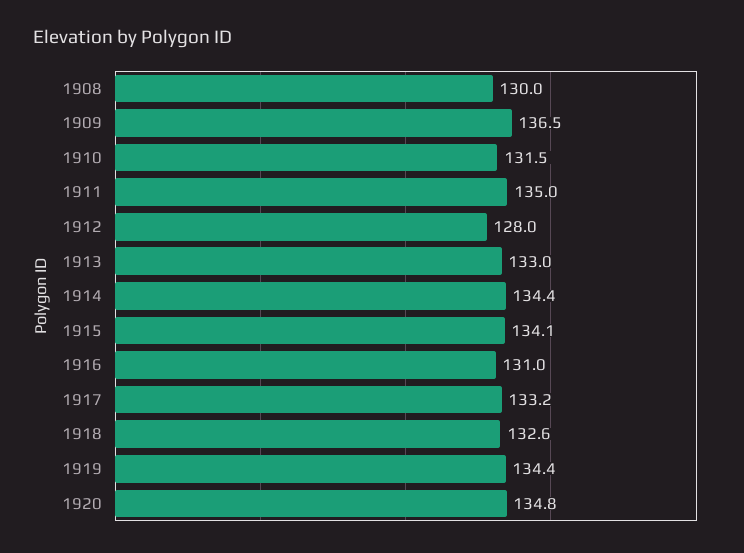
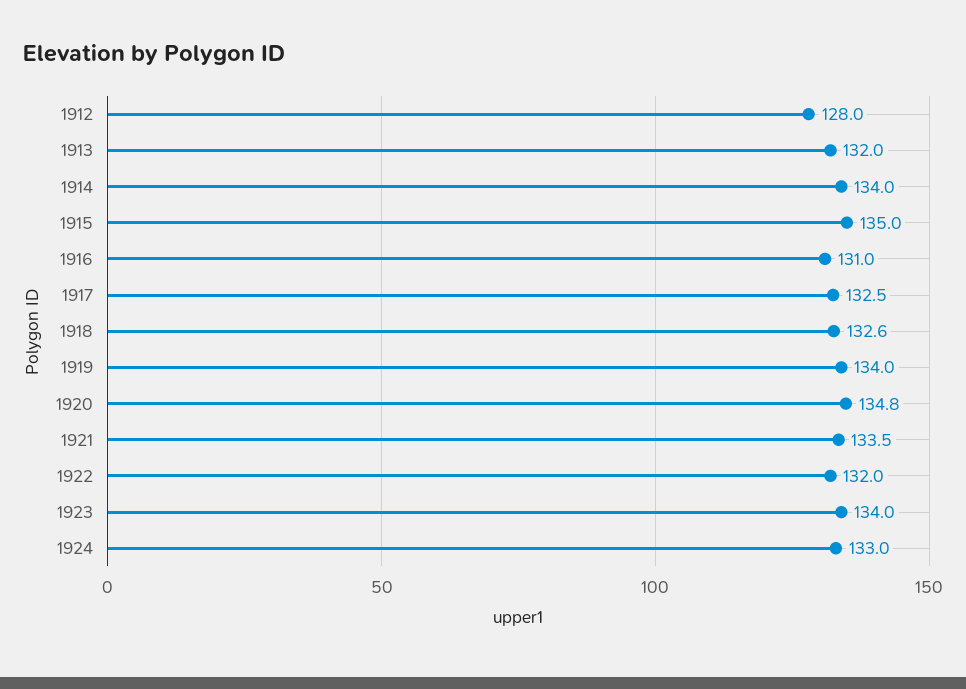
1908: 130 -> none
1909: 136.5 -> none
1910: 131.5 -> none
1911: 135 -> none
1913: 133 -> 132
1914: 134.4 -> 134
1915: 134.1 -> 135
1917: 133.2 -> 132.5
1919: 134.4 -> 134
1921: none -> 133.5
1922: none -> 132
1923: none -> 134
1924: none -> 133

